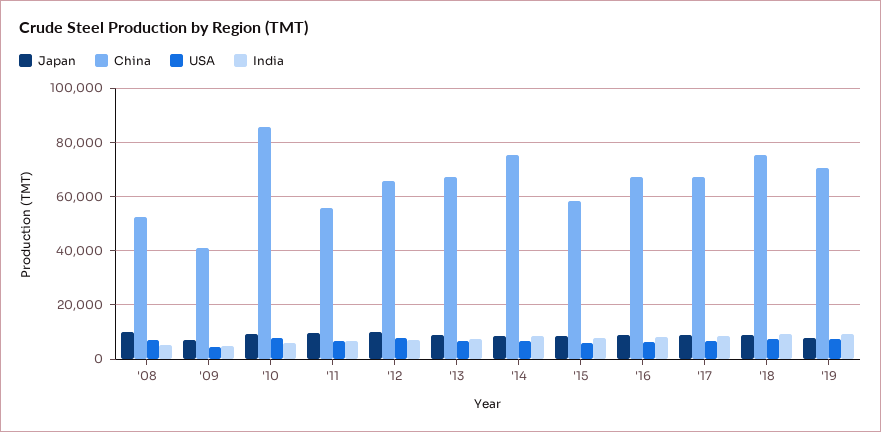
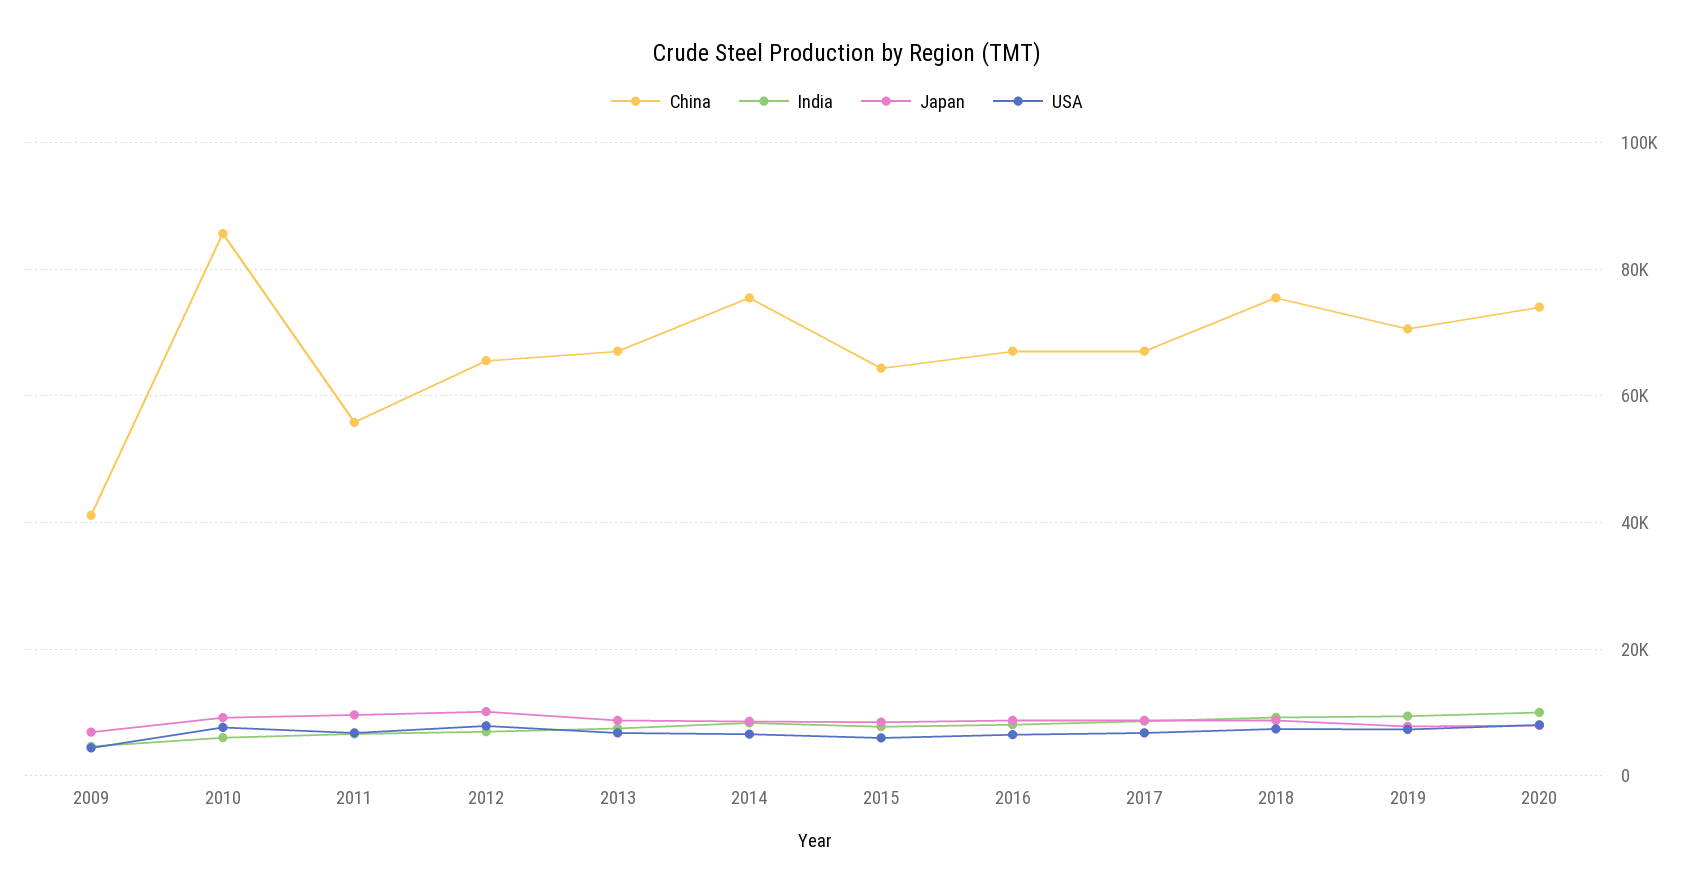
Japan, '08: 10000 -> none
China, '08: 52500 -> none
USA, '08: 7500 -> none
India, '08: 5000 -> none
China, '15: 57500 -> 64000
China, 2020: none -> 74000
India, 2020: none -> 10000
Japan, 2020: none -> 8000
USA, 2020: none -> 8000

